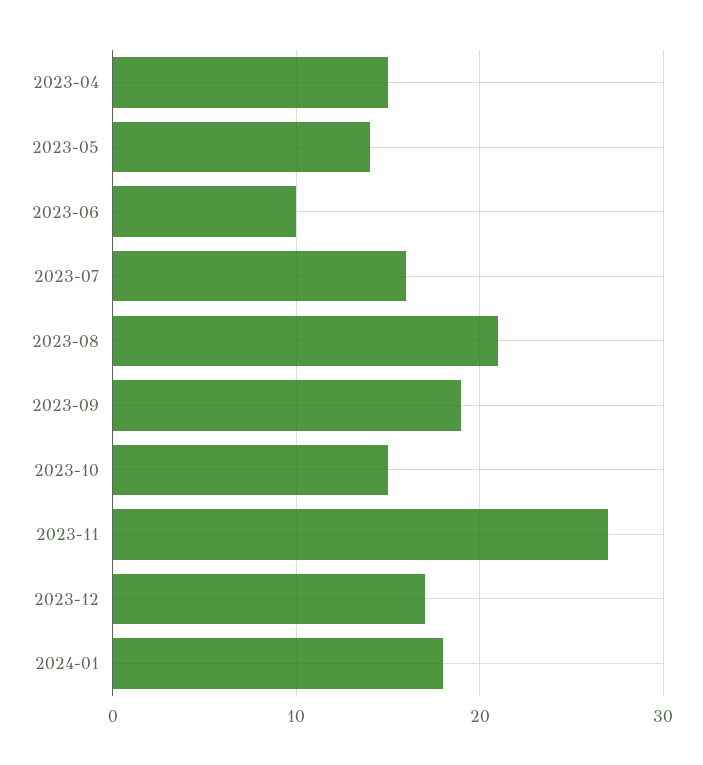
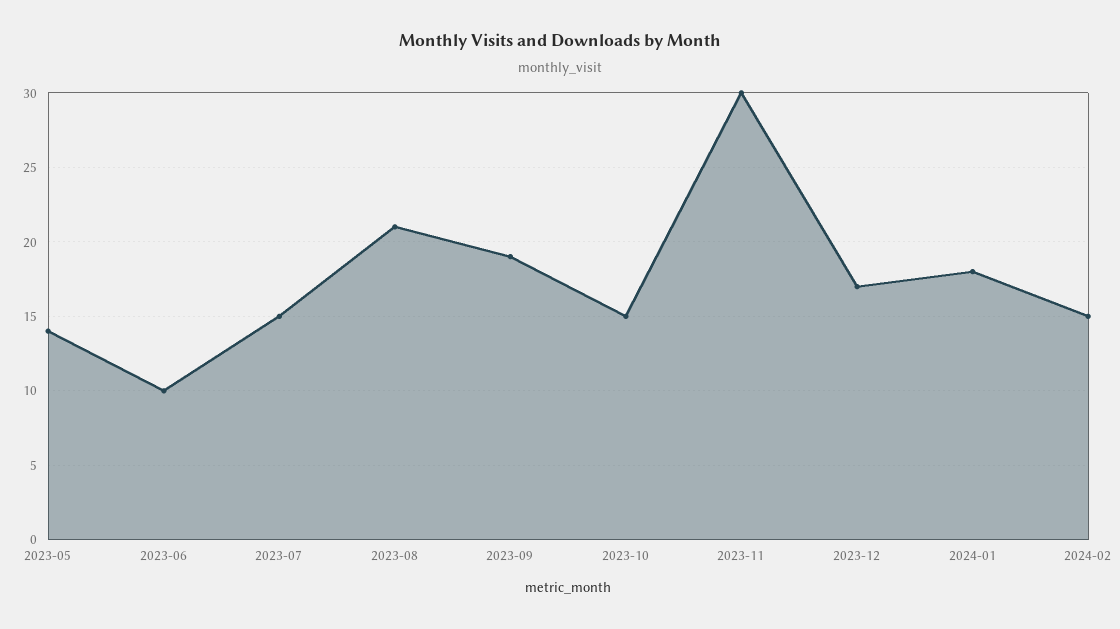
2023-04: 15 -> none
2023-07: 16 -> 15
2023-11: 27 -> 30
2024-02: none -> 15

